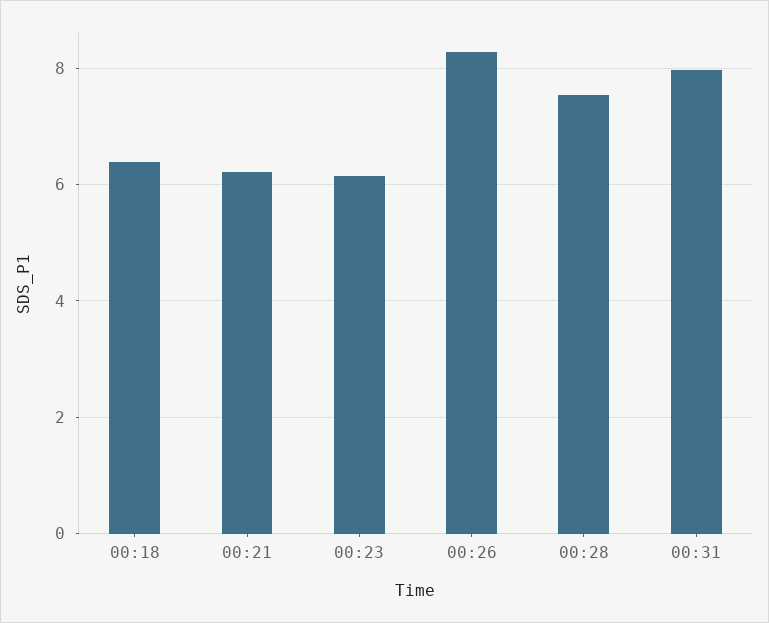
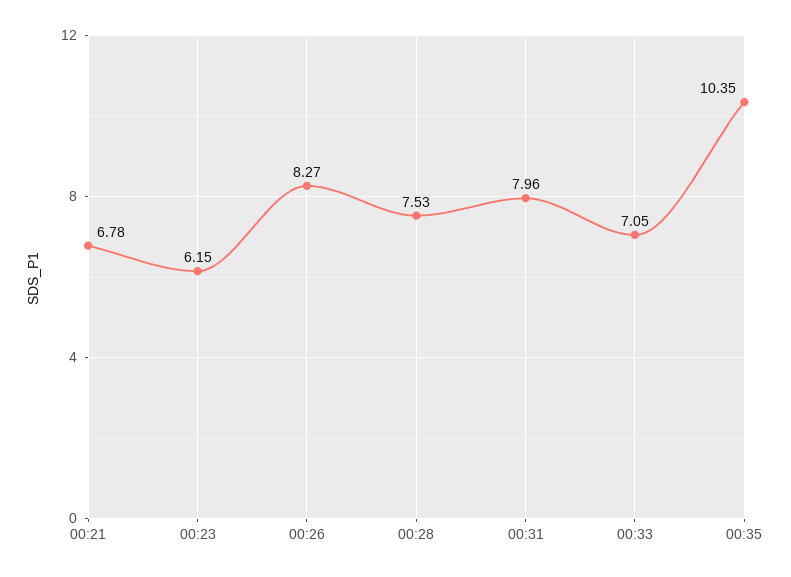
00:18: 6.4 -> none
00:21: 6.2 -> 6.78
00:33: none -> 7.05
00:35: none -> 10.35

